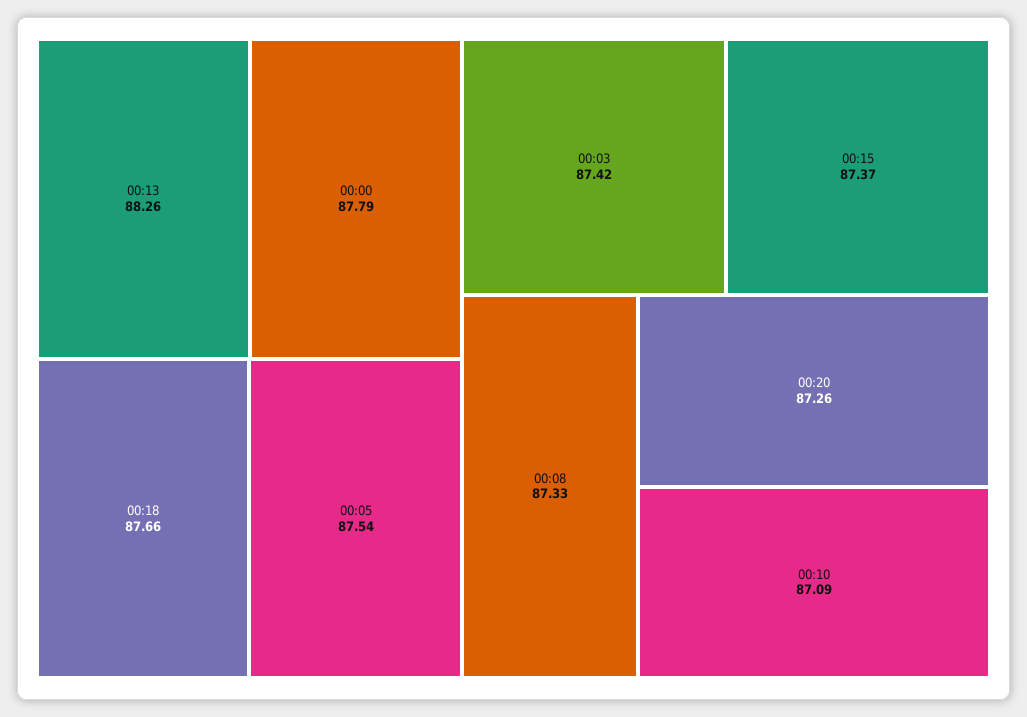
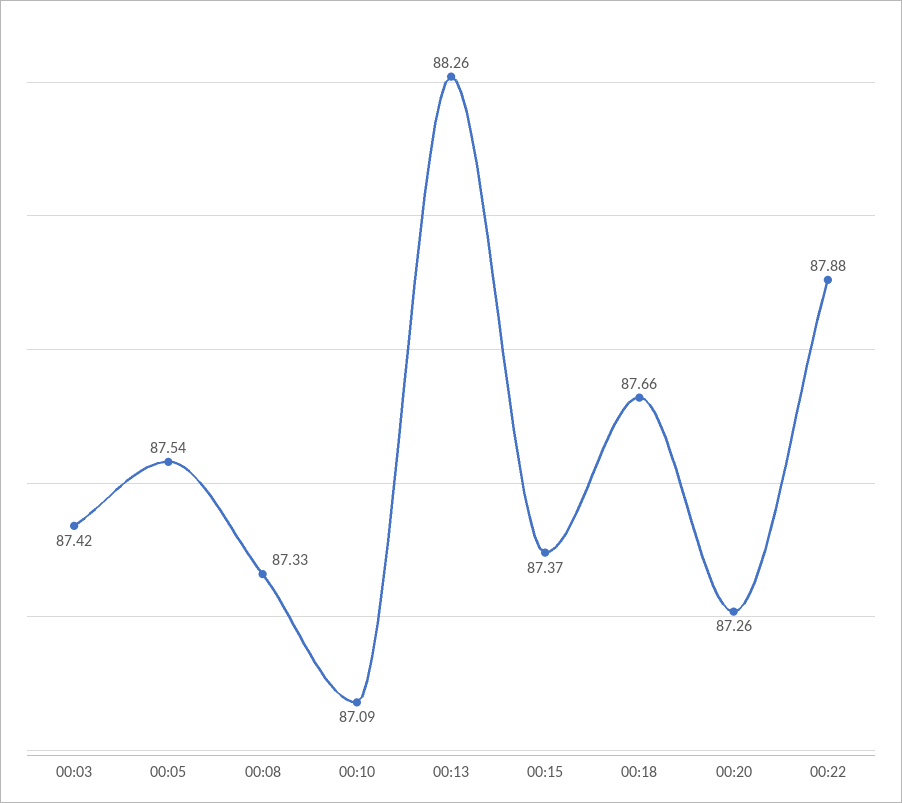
00:00: 87.79 -> none
00:22: none -> 87.88

